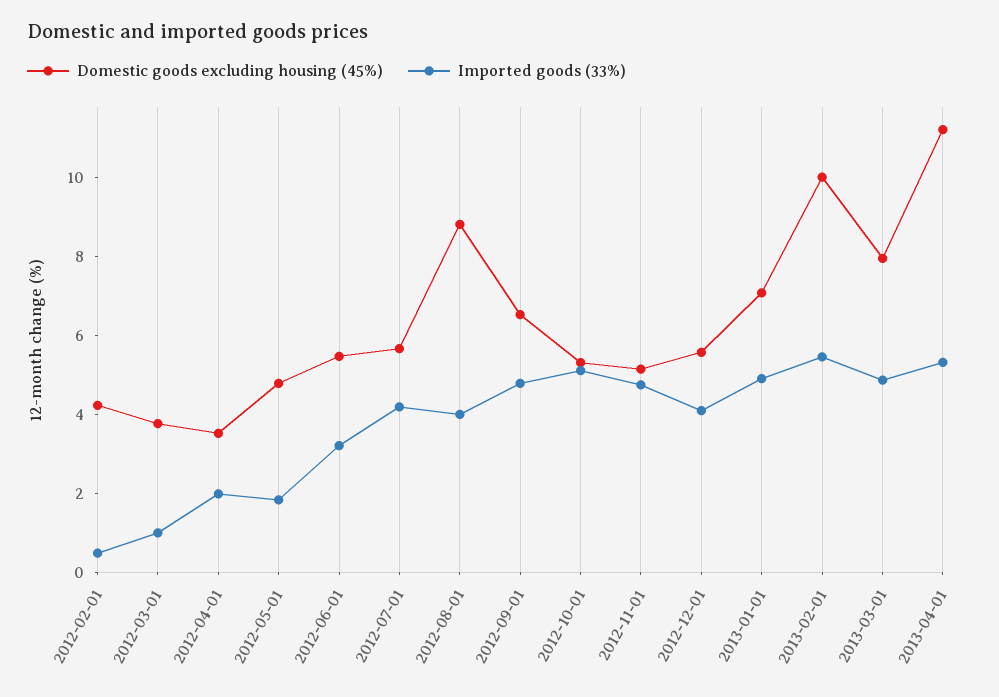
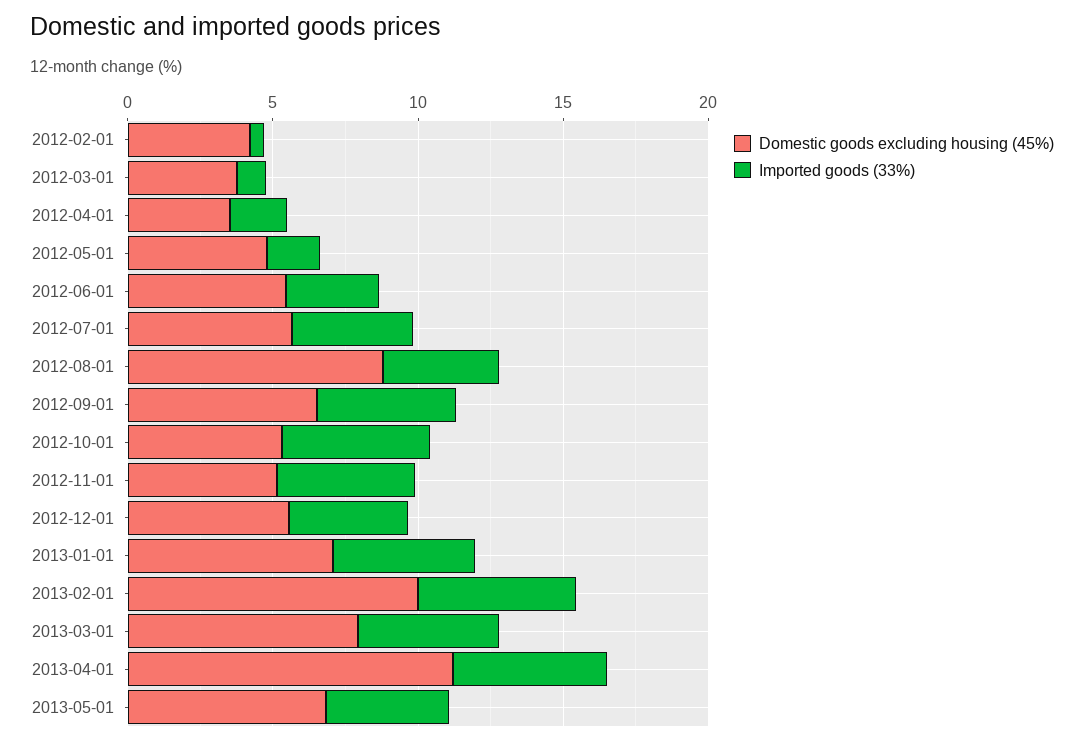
Domestic goods excluding housing (45%), 2013-05-01: none -> 7
Imported goods (33%), 2013-05-01: none -> 4

